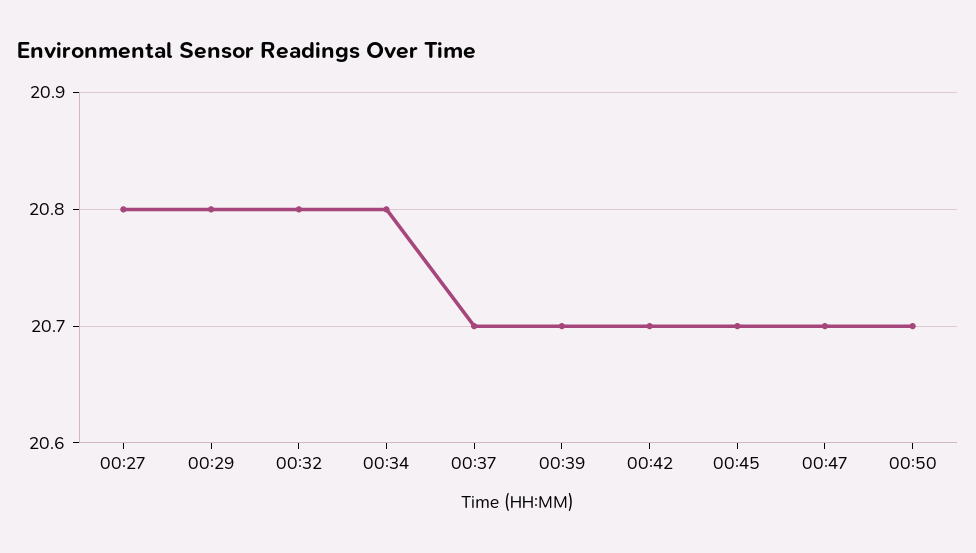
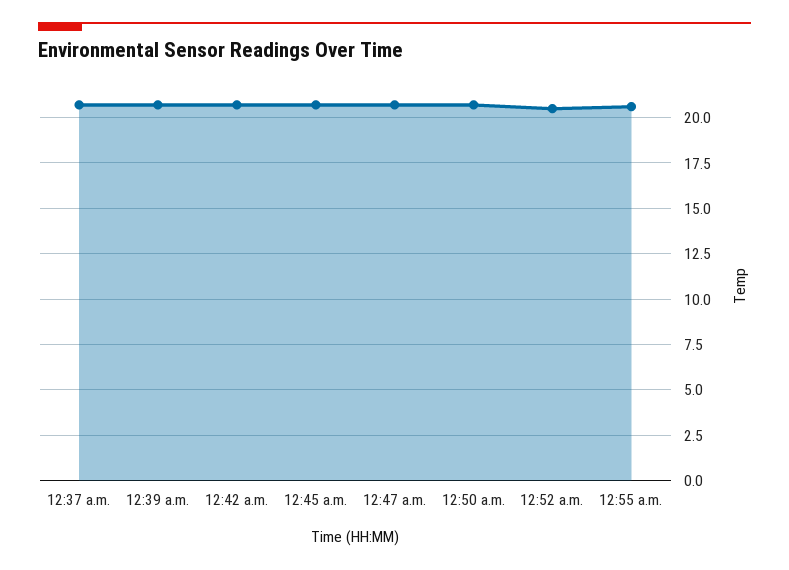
00:27: 20.8 -> none
00:29: 20.8 -> none
00:32: 20.8 -> none
00:34: 20.8 -> none
12:52 a.m.: none -> 20.5
12:55 a.m.: none -> 20.5

